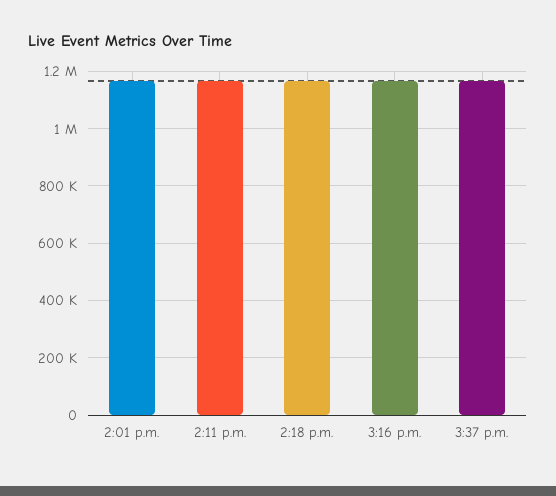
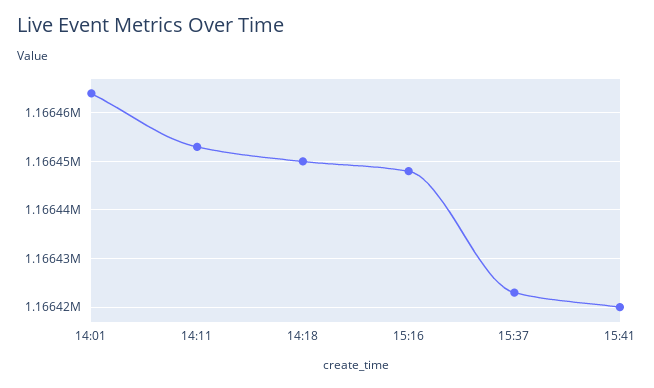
15:41: none -> 1166420

